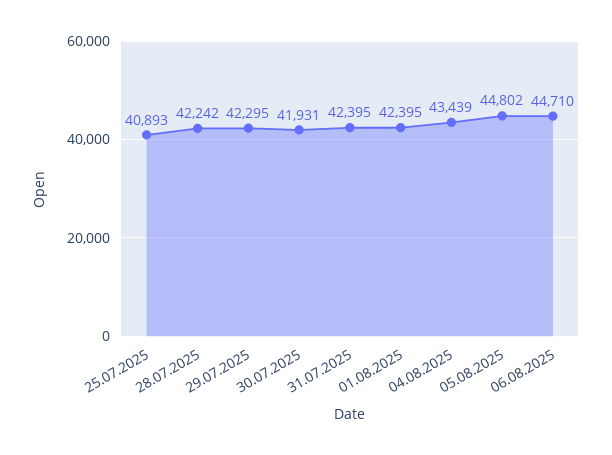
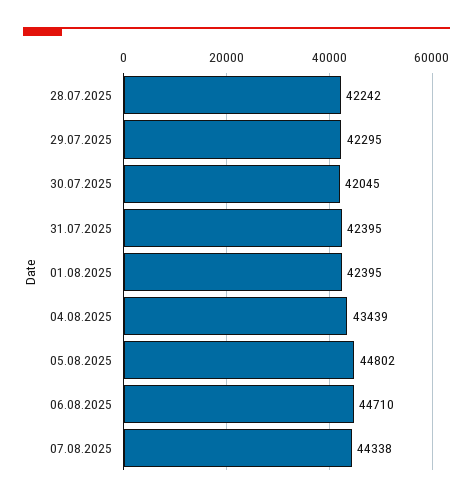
25.07.2025: 40893 -> none
30.07.2025: 41931 -> 42045
07.08.2025: none -> 44338

